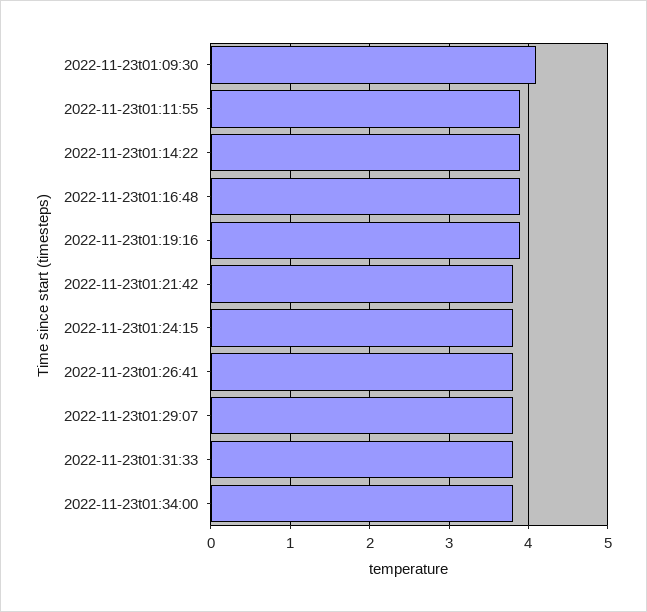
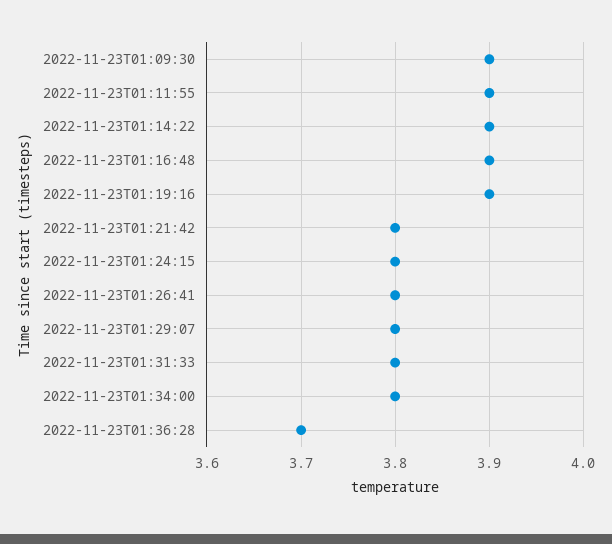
2022-11-23t01:09:30: 4.1 -> 3.9
2022-11-23T01:36:28: none -> 3.7

